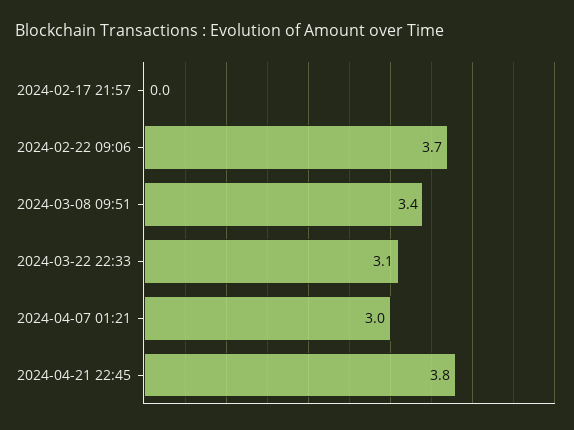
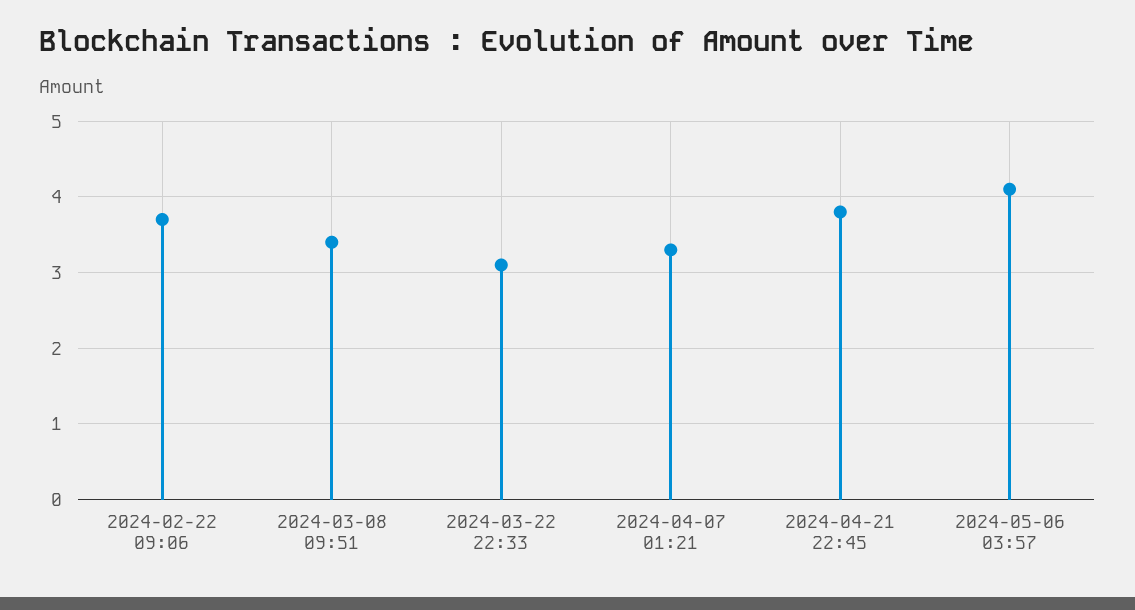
2024-02-17 21:57: 0 -> none
2024-04-07 01:21: 3 -> 3.3
2024-05-06 03:57: none -> 4.1

